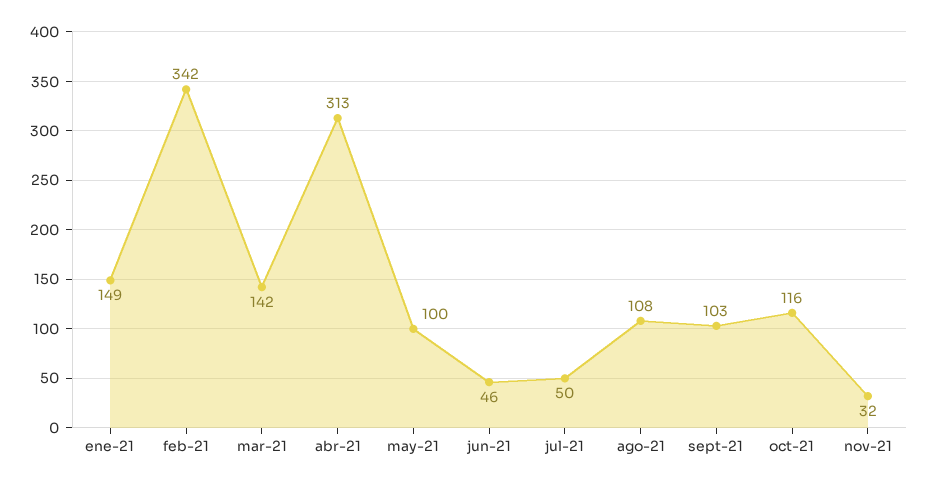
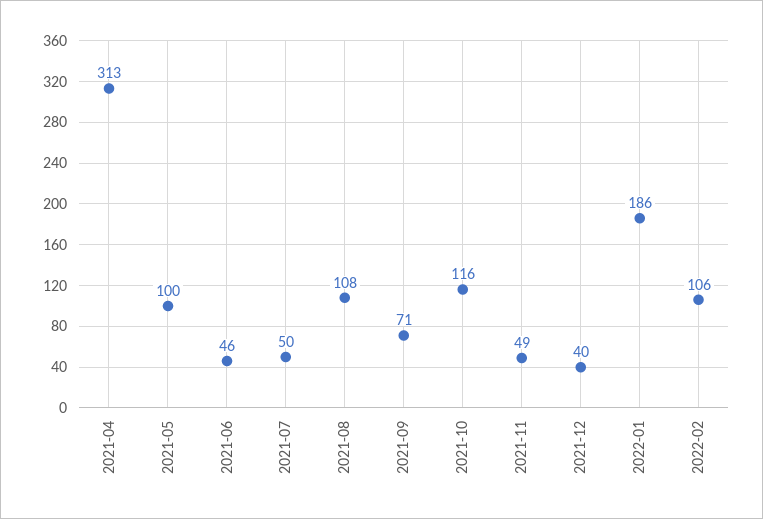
ene-21: 149 -> none
feb-21: 342 -> none
mar-21: 142 -> none
sept-21: 103 -> 71
nov-21: 32 -> 49
2021-12: none -> 40
2022-01: none -> 186
2022-02: none -> 106

